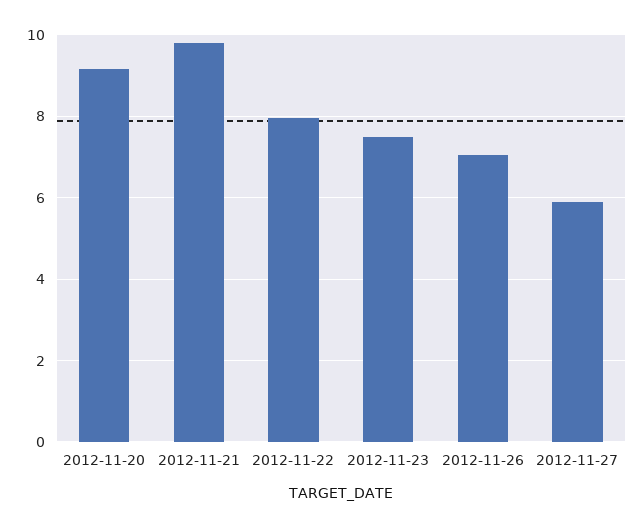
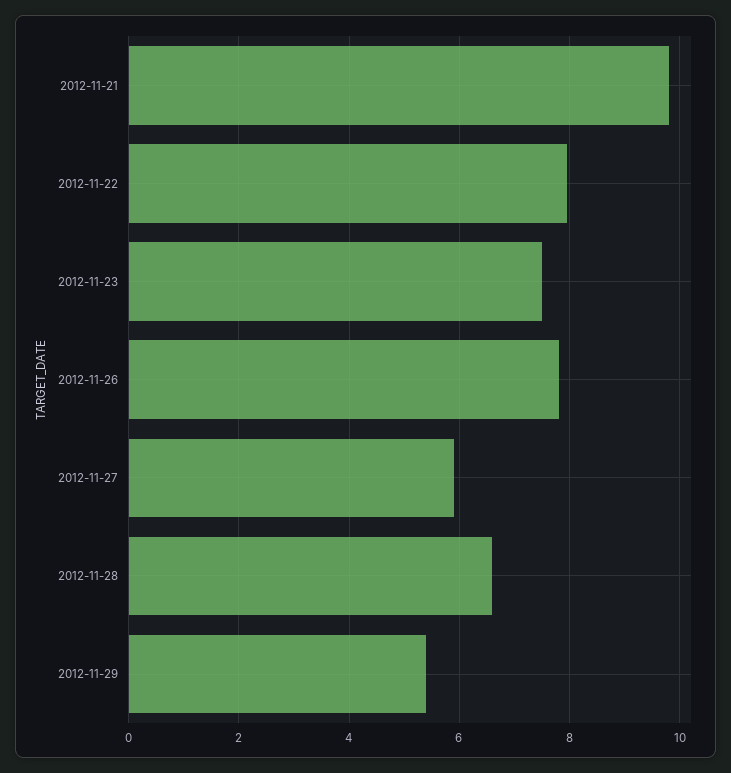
2012-11-20: 9.2 -> none
2012-11-26: 7 -> 7.8
2012-11-28: none -> 6.6
2012-11-29: none -> 5.4

